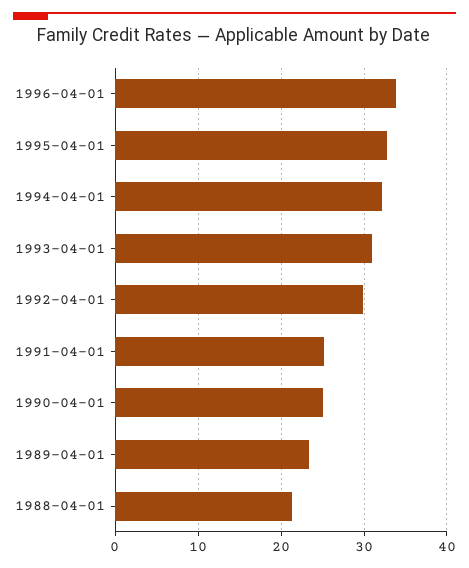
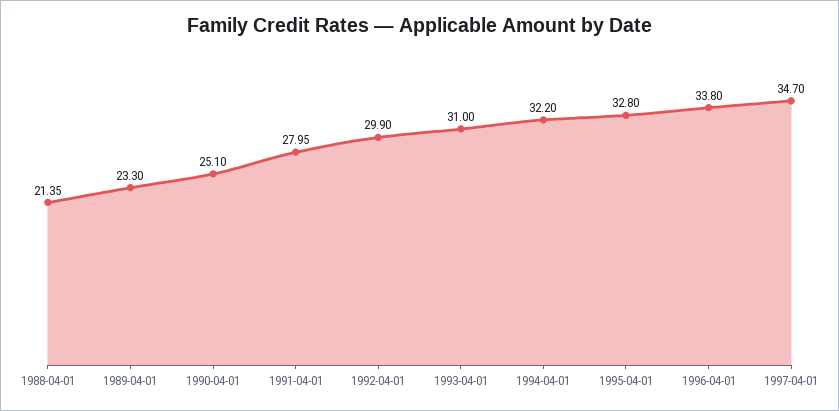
1991-04-01: 25 -> 27.95
1997-04-01: none -> 34.7

